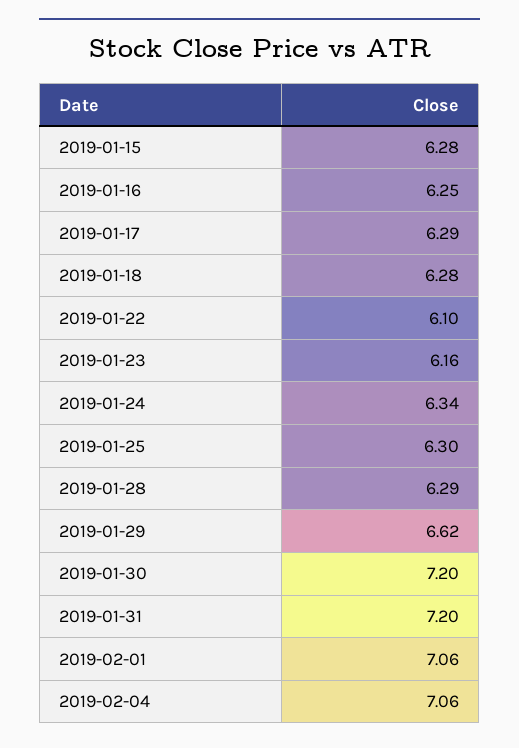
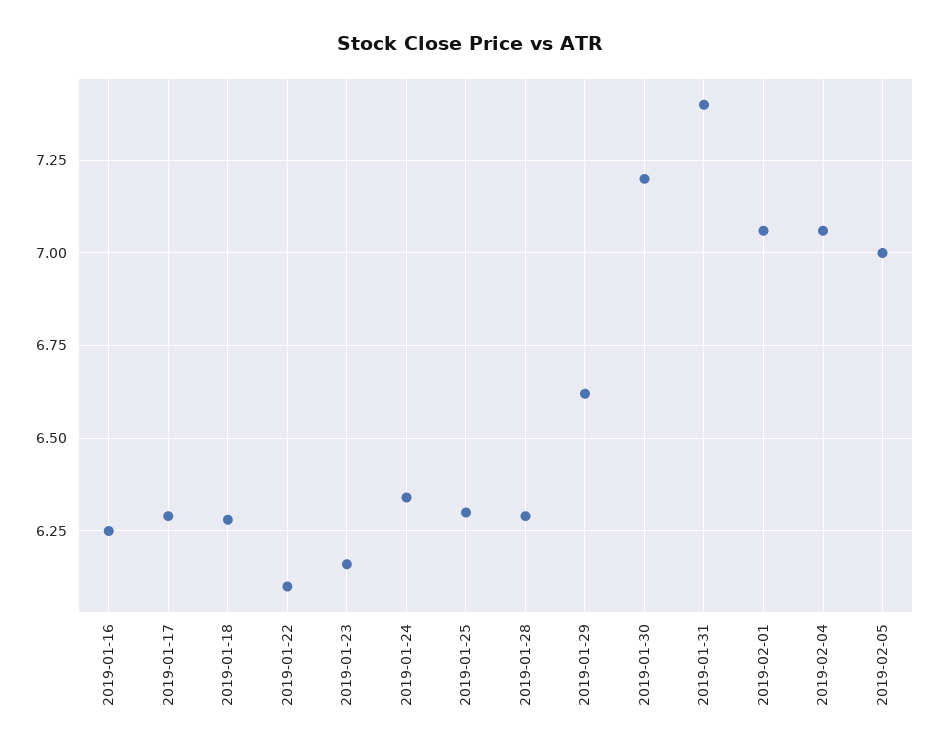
2019-01-15: 6.28 -> none
2019-01-31: 7.2 -> 7.4
2019-02-05: none -> 7

